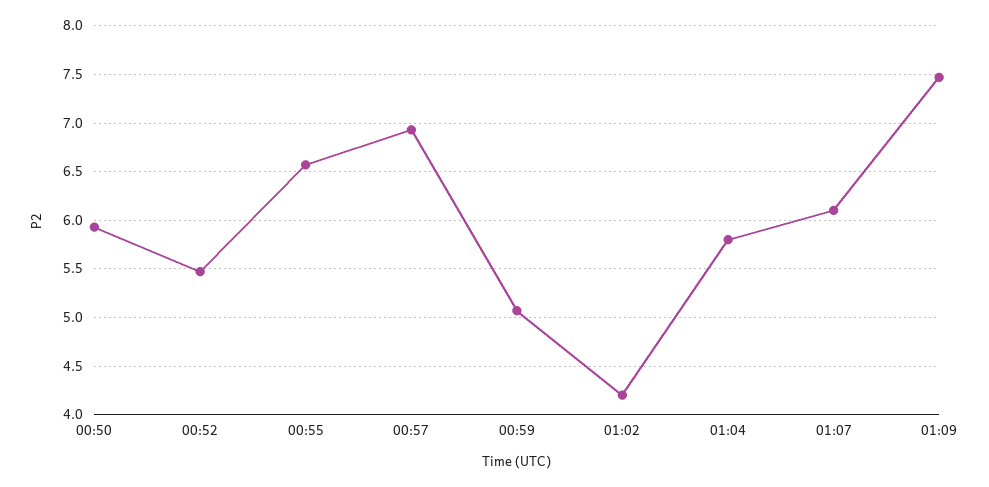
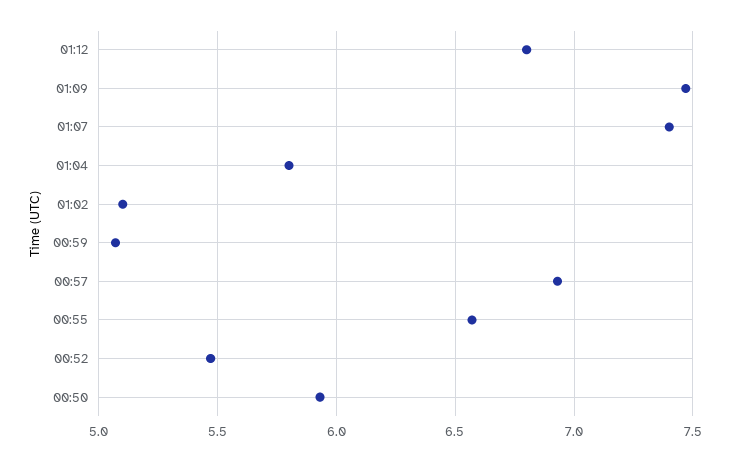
01:02: 4.2 -> 5.1
01:07: 6.1 -> 7.4
01:12: none -> 6.8

